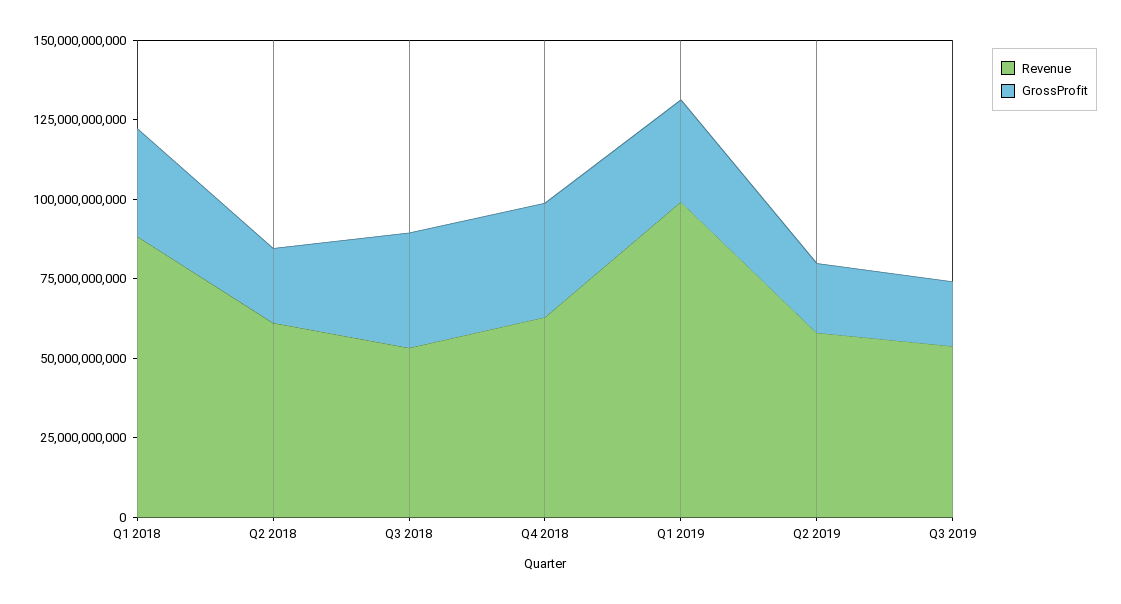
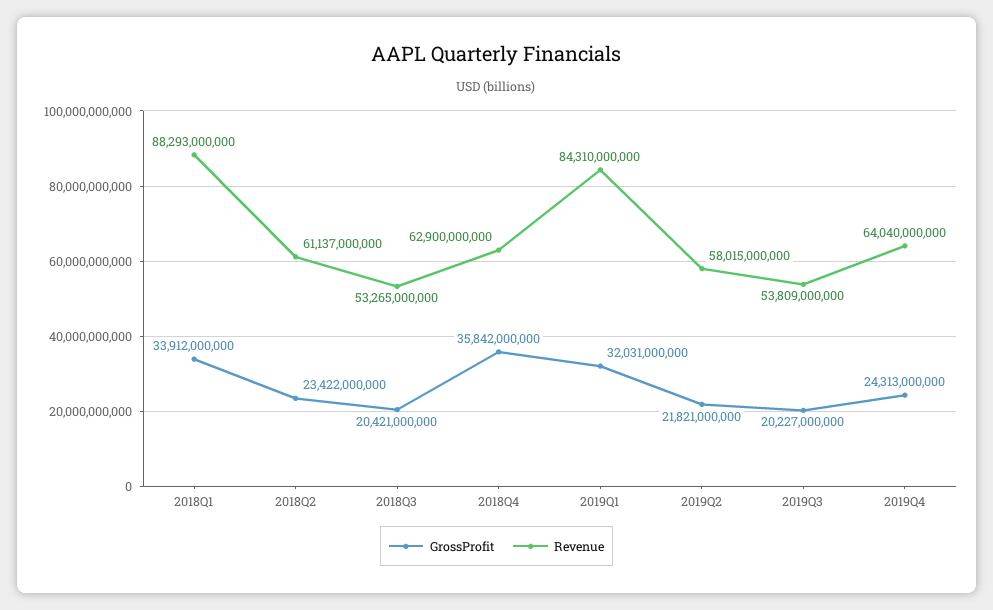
GrossProfit, Q3 2018: 35000000000 -> 20421000000
Revenue, Q1 2019: 100000000000 -> 84310000000
GrossProfit, 2019Q4: none -> 24313000000
Revenue, 2019Q4: none -> 64040000000

